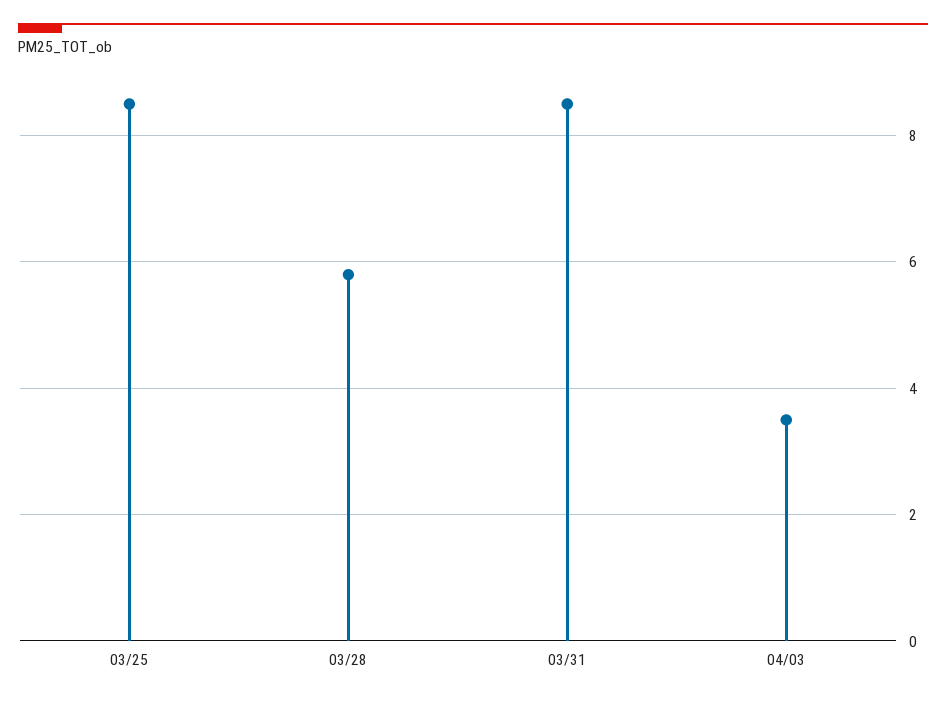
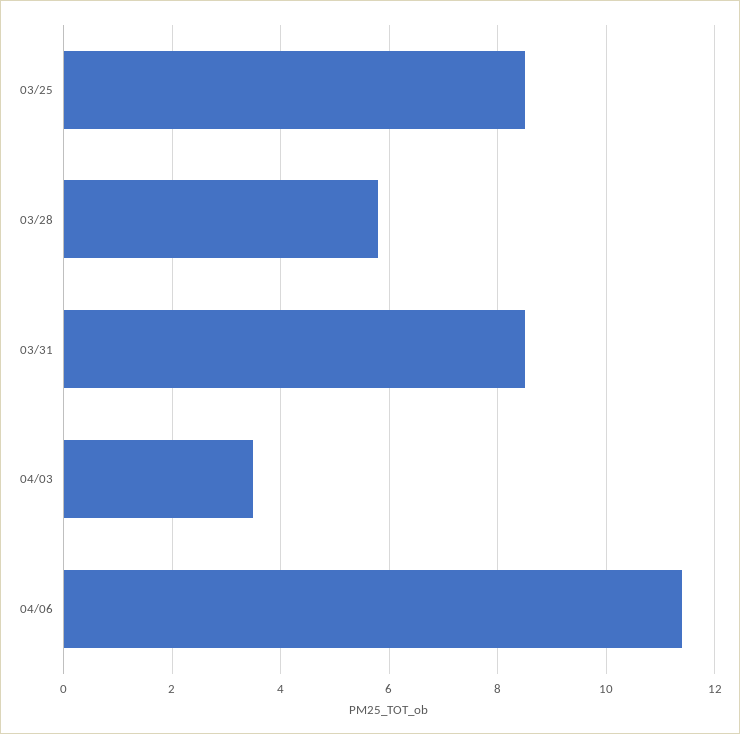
04/06: none -> 11.5

